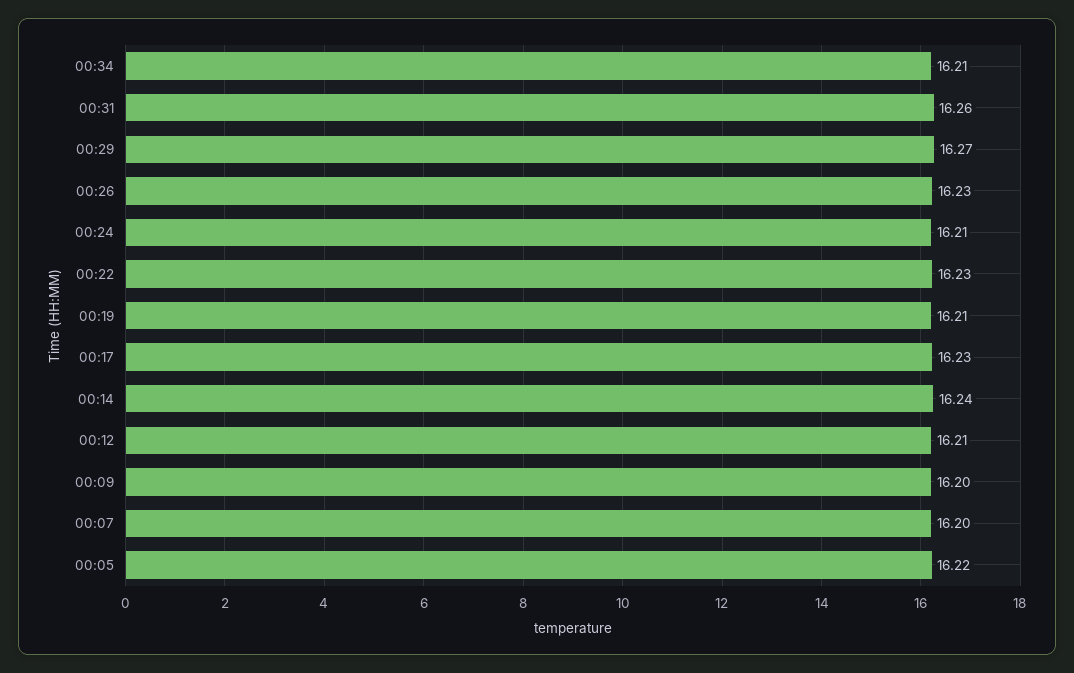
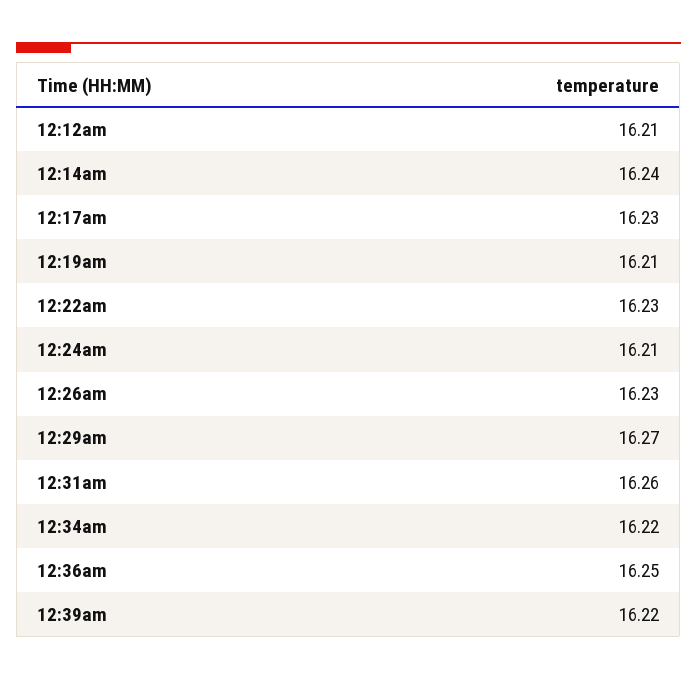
00:34: 16.21 -> 16.22
00:09: 16.2 -> none
00:07: 16.2 -> none
00:05: 16.22 -> none
12:36am: none -> 16.25
12:39am: none -> 16.22

